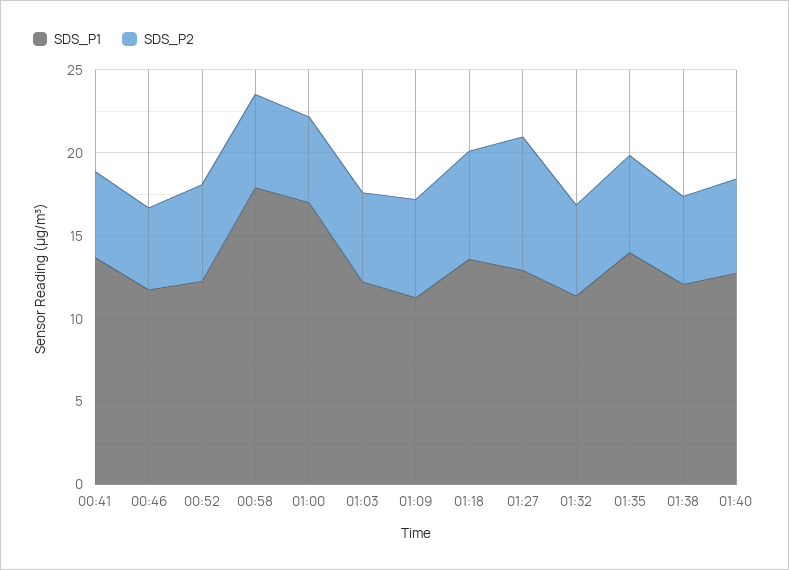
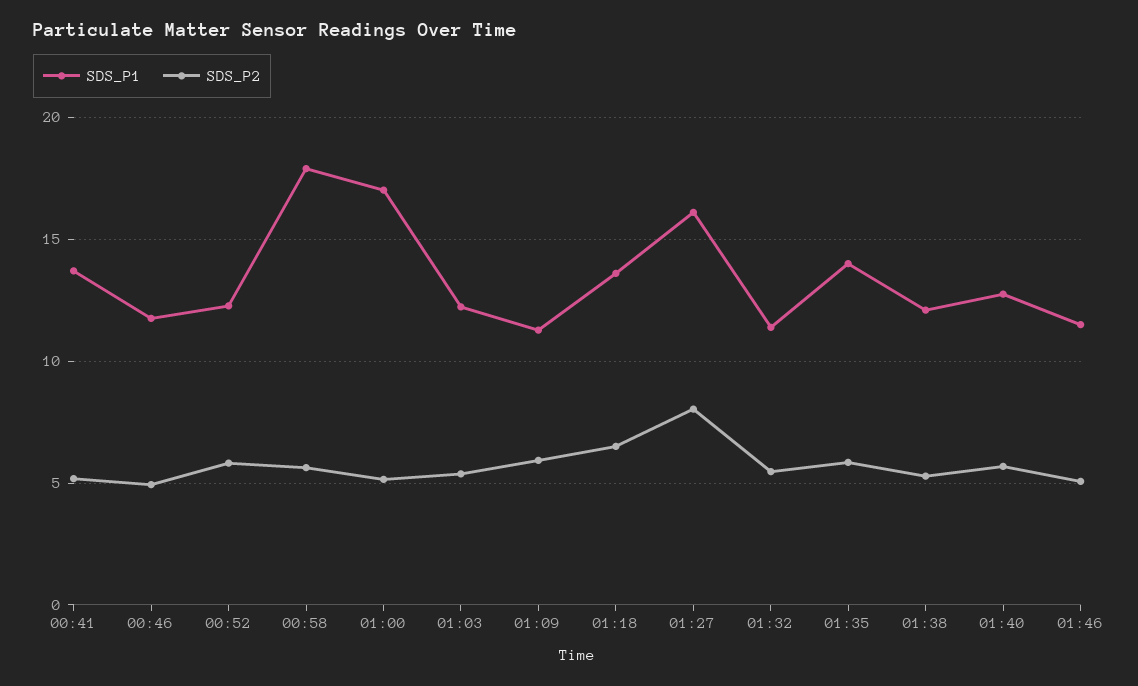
SDS_P1, 01:27: 13 -> 16
SDS_P1, 01:46: none -> 11.5
SDS_P2, 01:46: none -> 5

